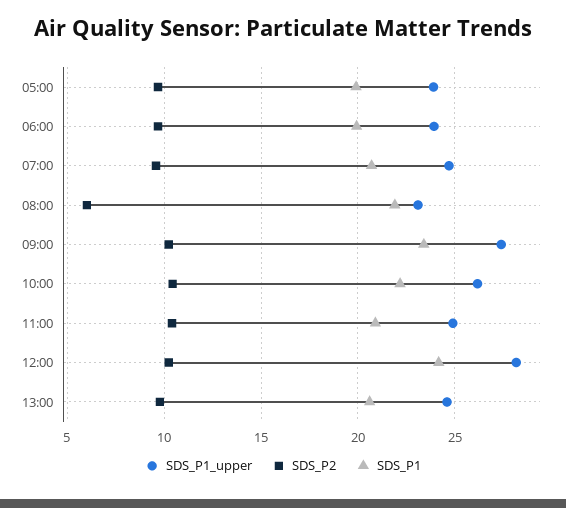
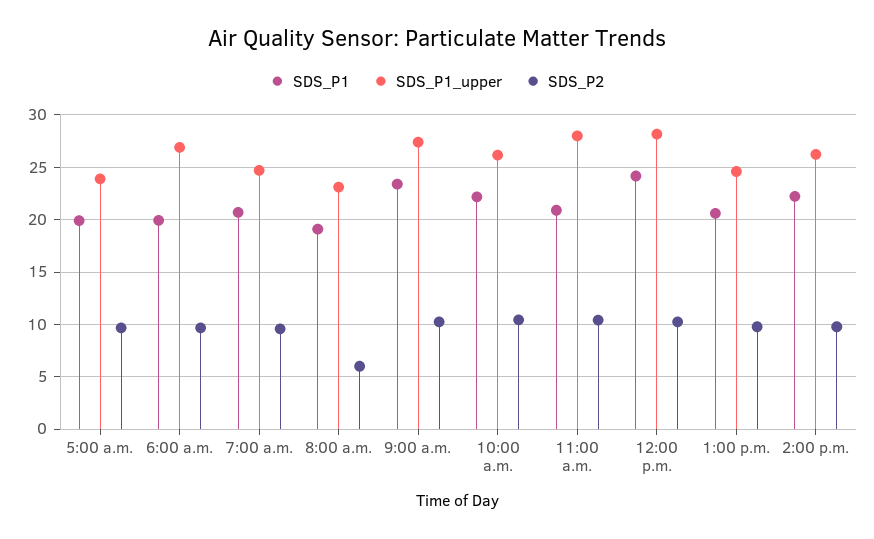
SDS_P1_upper, 06:00: 24 -> 27
SDS_P1, 08:00: 22 -> 19
SDS_P1_upper, 11:00: 25 -> 28
SDS_P1, 2:00 p.m.: none -> 22
SDS_P1_upper, 2:00 p.m.: none -> 26
SDS_P2, 2:00 p.m.: none -> 10

